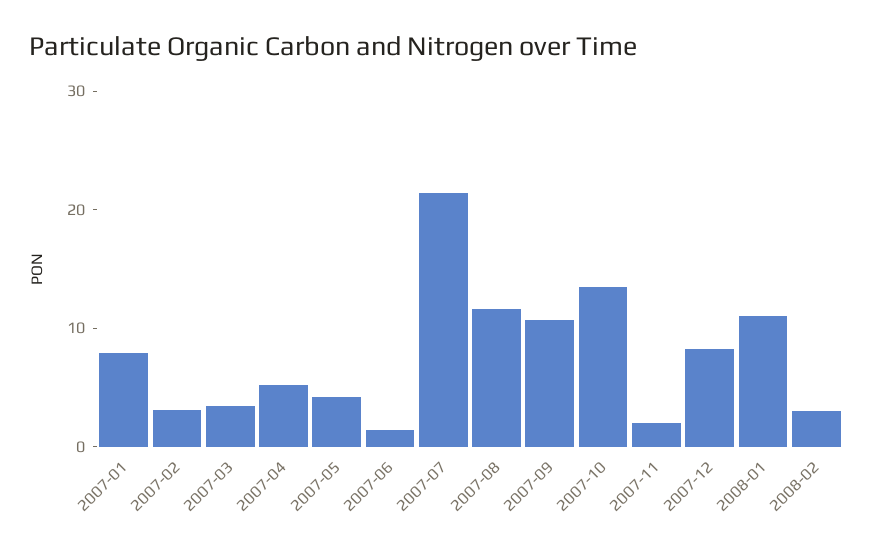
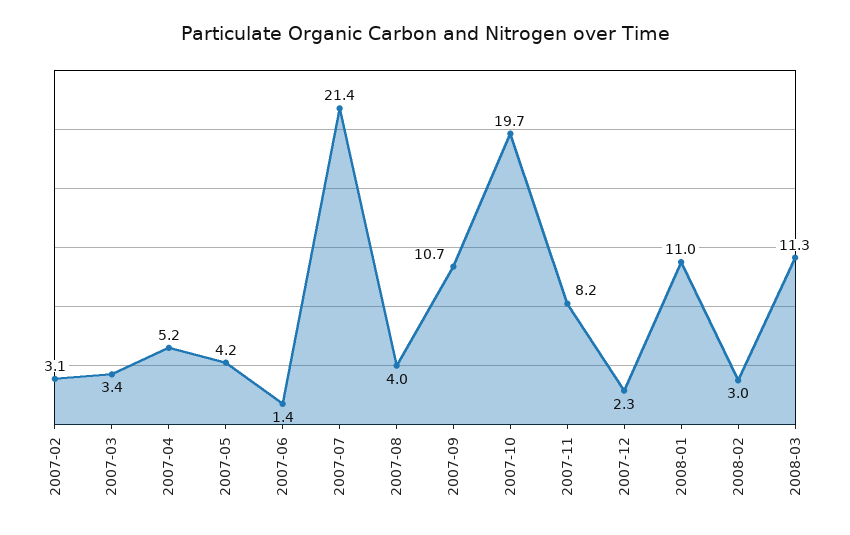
2007-01: 8 -> none
2007-08: 12 -> 4
2007-10: 14 -> 19.7
2007-11: 2 -> 8.2
2007-12: 8 -> 2.3
2008-03: none -> 11.3

